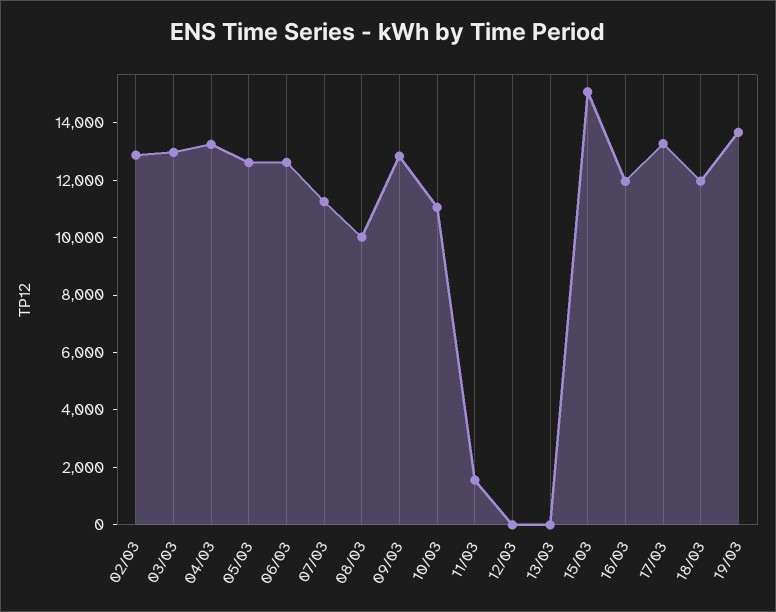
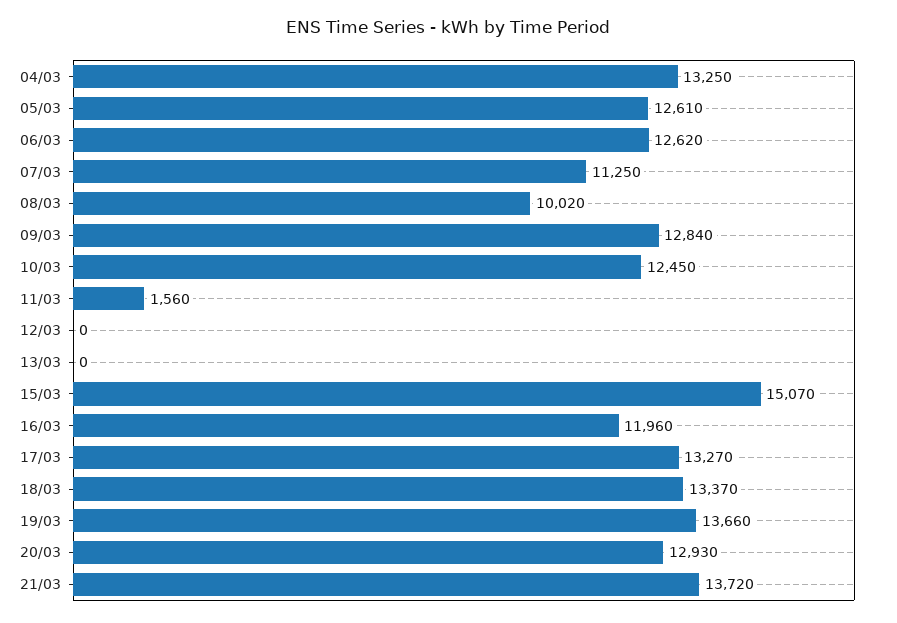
02/03: 13000 -> none
03/03: 13000 -> none
10/03: 11000 -> 12450
18/03: 12000 -> 13370
20/03: none -> 12930
21/03: none -> 13720

